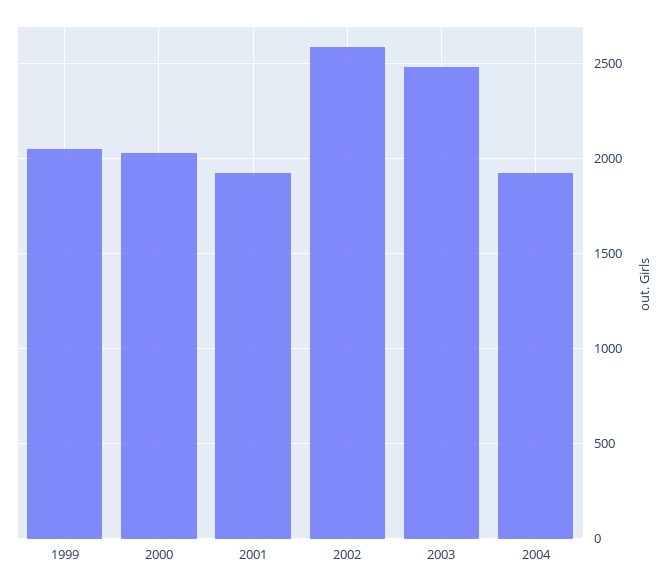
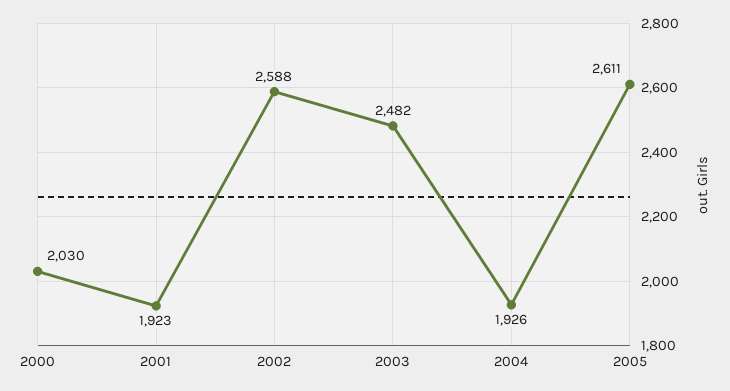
1999: 2050 -> none
2005: none -> 2611

